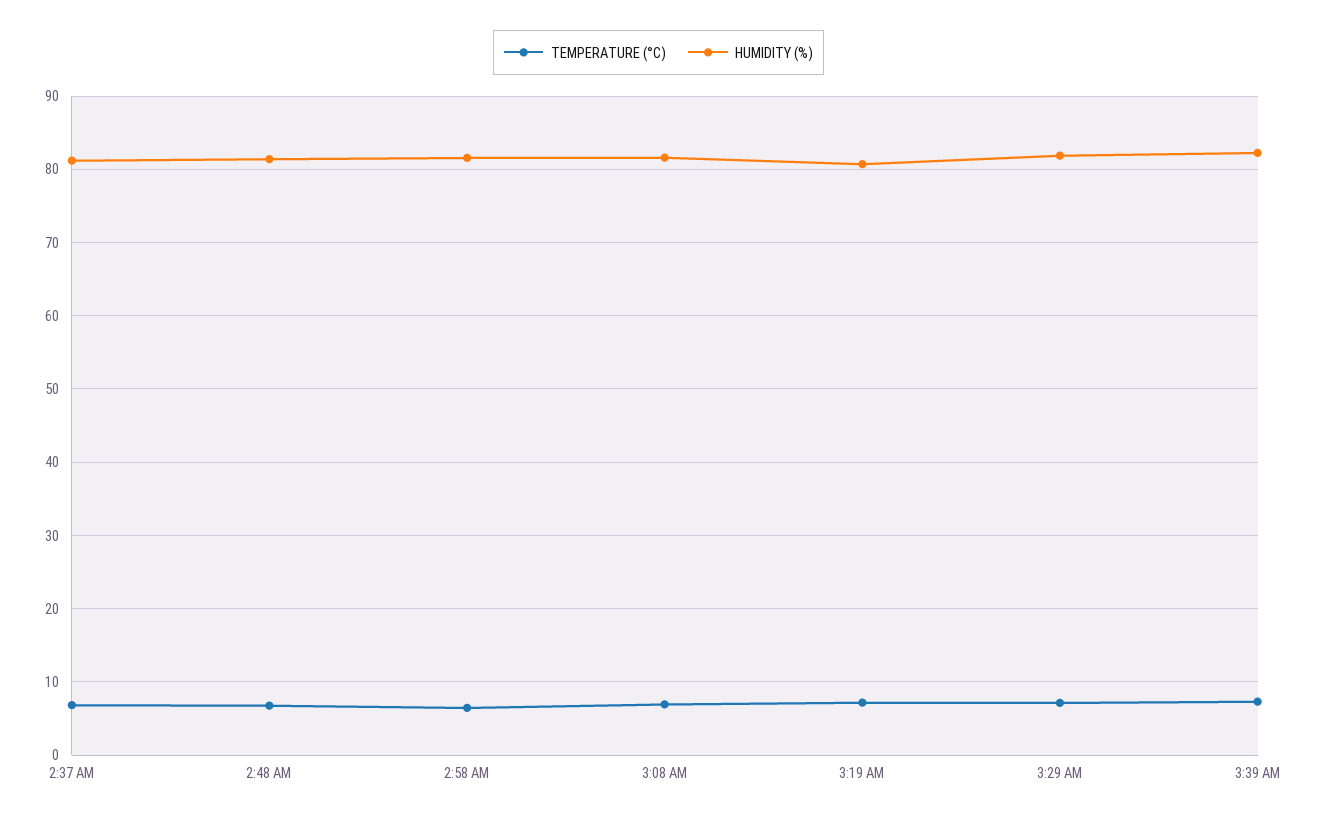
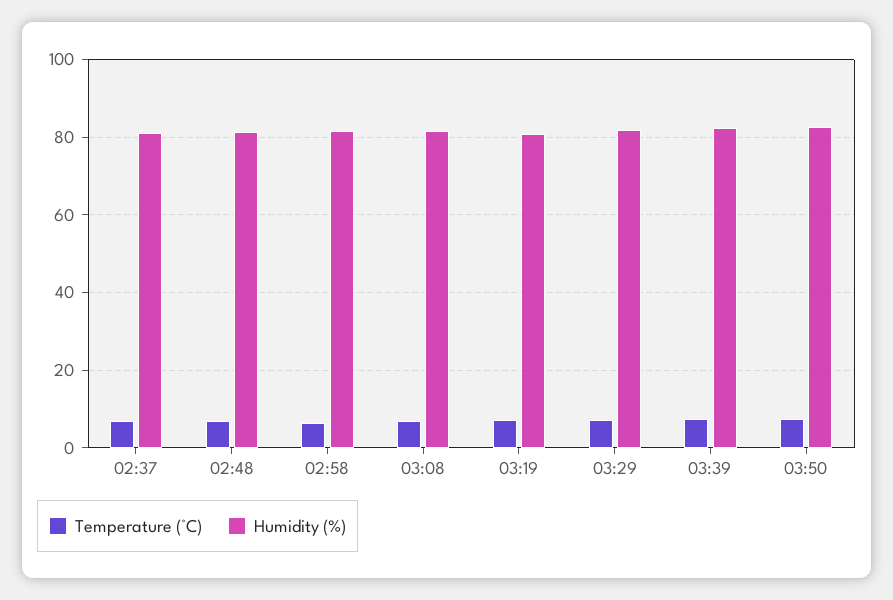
TEMPERATURE (°C), 03:50: none -> 8
HUMIDITY (%), 03:50: none -> 82

